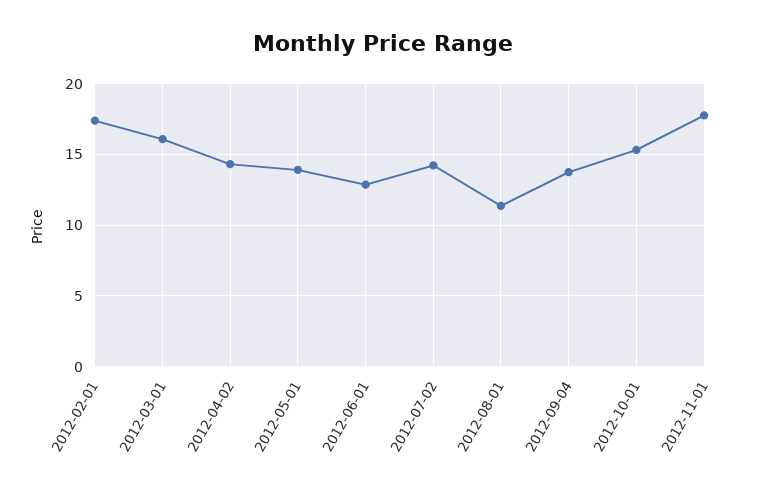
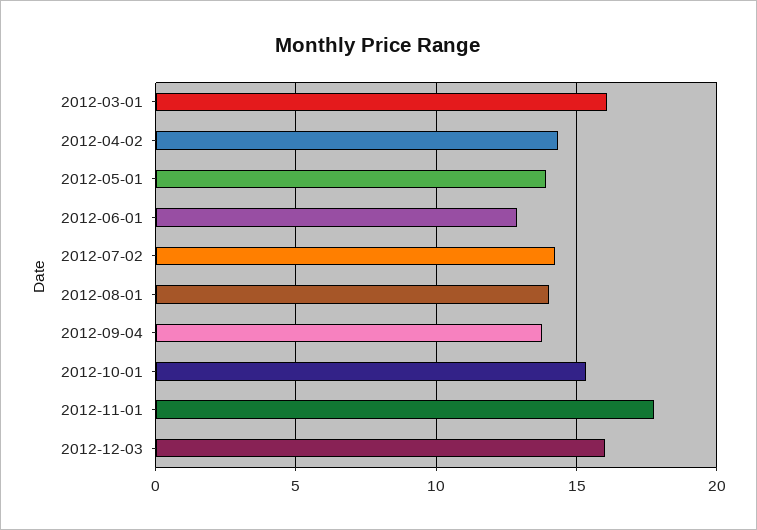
2012-02-01: 17.5 -> none
2012-08-01: 11.5 -> 14
2012-12-03: none -> 16

